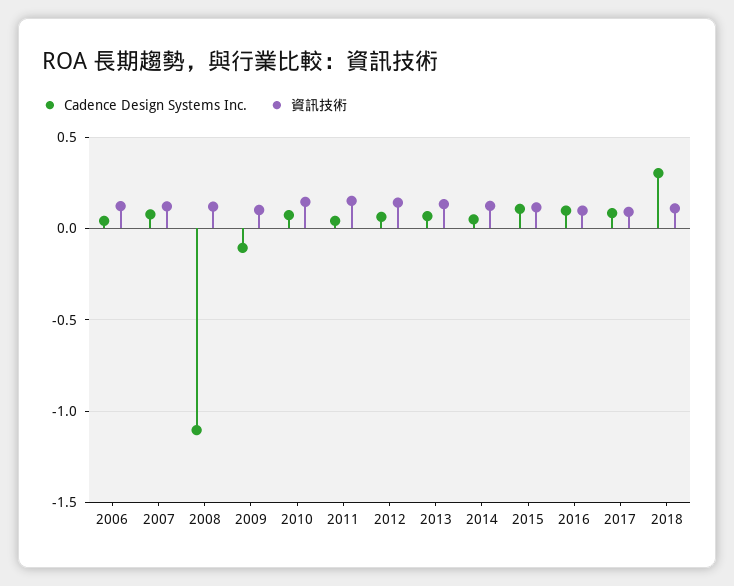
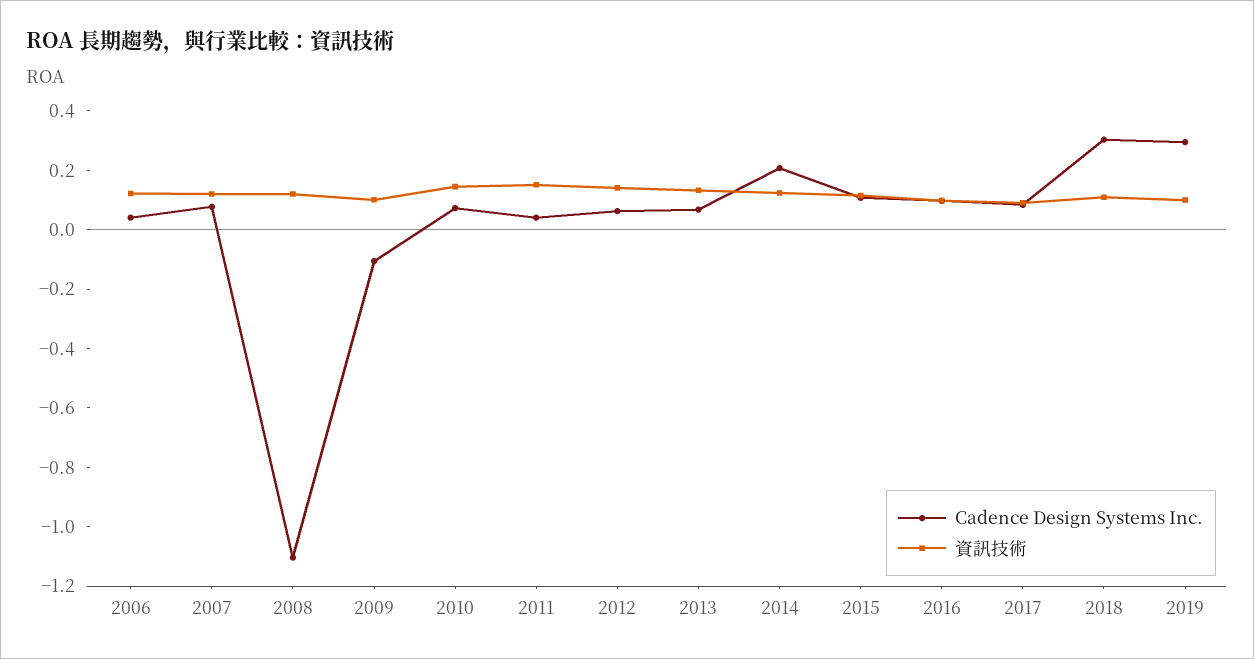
Cadence Design Systems Inc., 2014: 0.05 -> 0.2
Cadence Design Systems Inc., 2019: none -> 0.3
資訊技術, 2019: none -> 0.1

